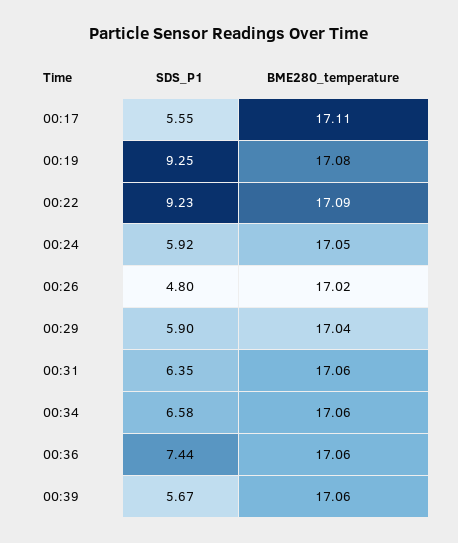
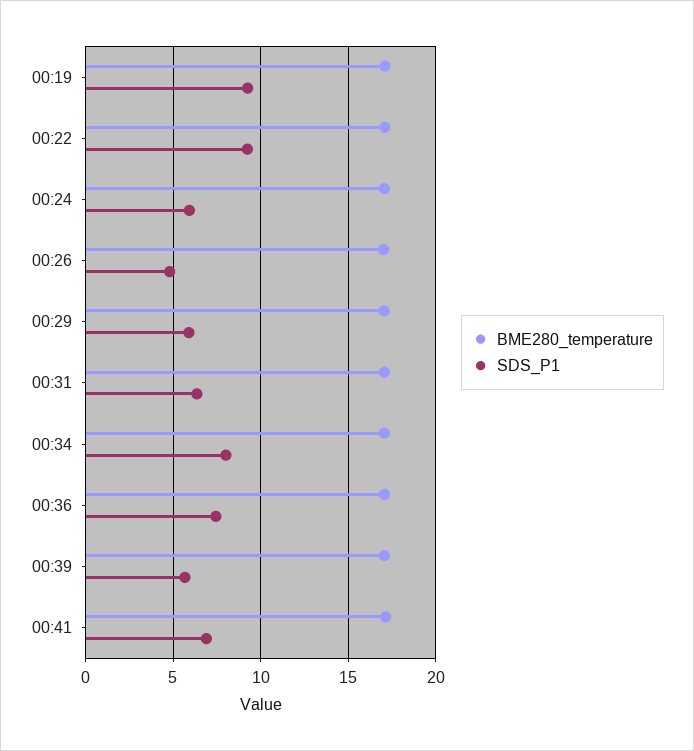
SDS_P1, 00:17: 5.55 -> none
BME280_temperature, 00:17: 17.11 -> none
SDS_P1, 00:34: 6.58 -> 8
BME280_temperature, 00:41: none -> 17
SDS_P1, 00:41: none -> 7

